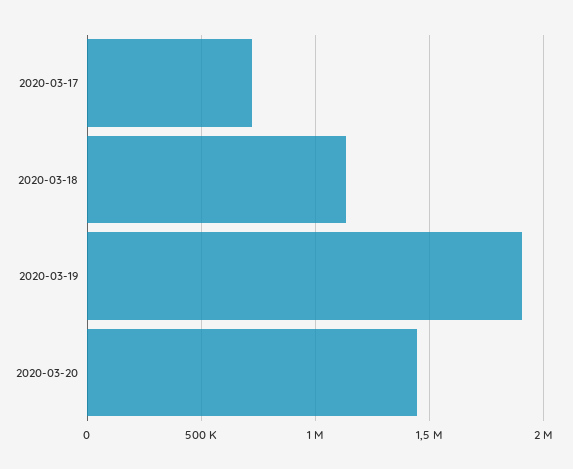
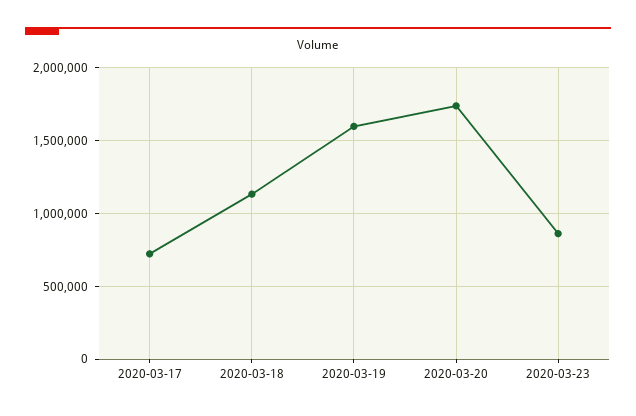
2020-03-19: 1900000 -> 1600000
2020-03-20: 1450000 -> 1750000
2020-03-23: none -> 850000

